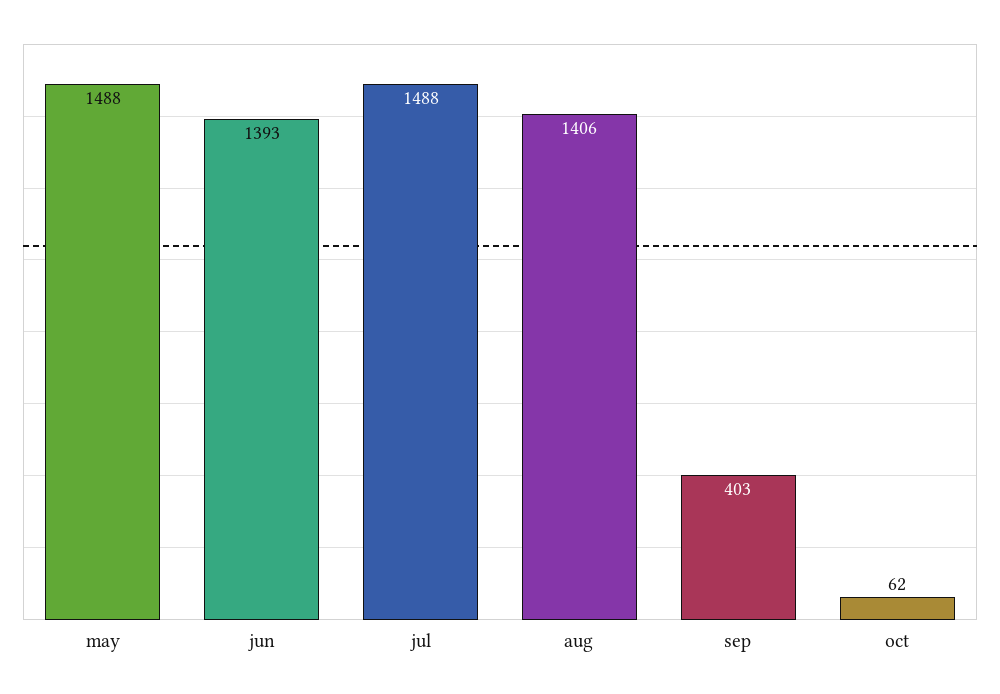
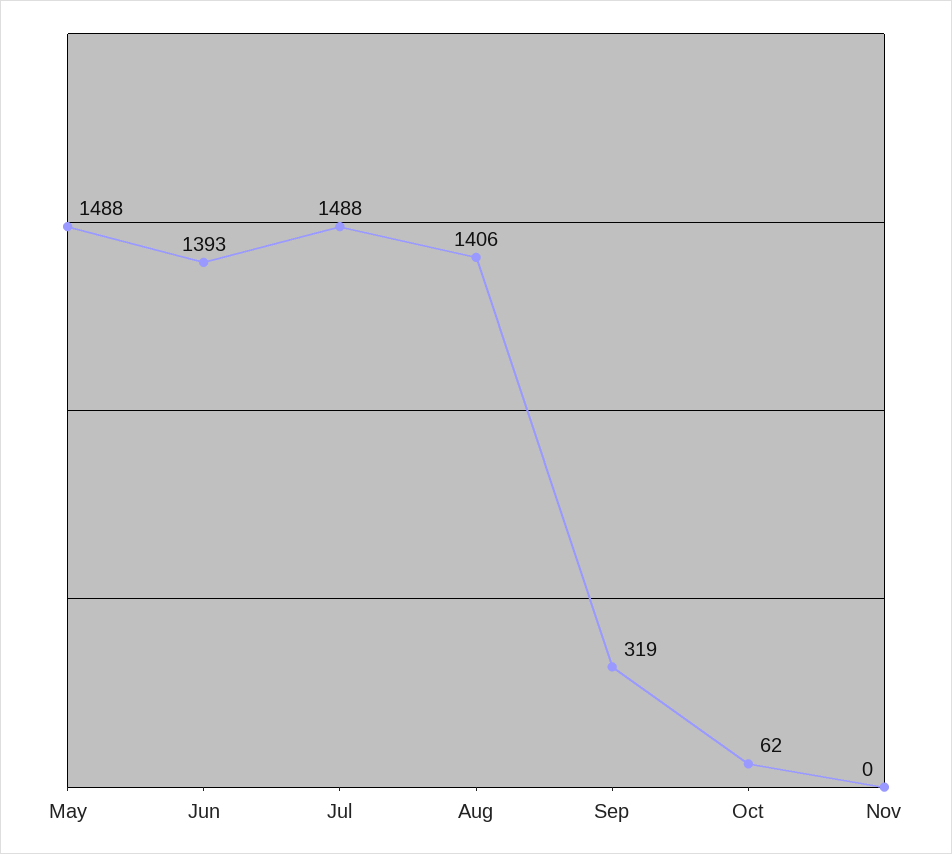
sep: 403 -> 319
Nov: none -> 0

